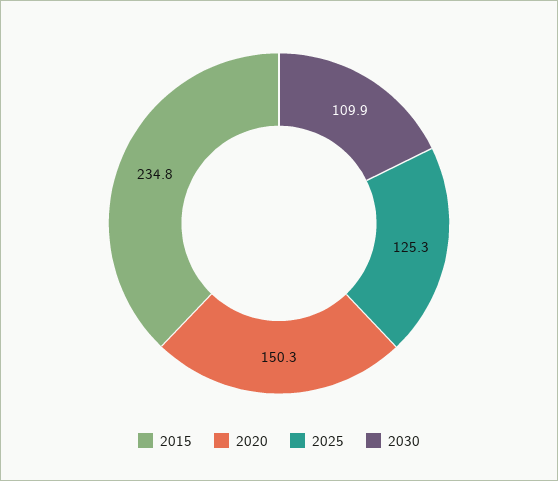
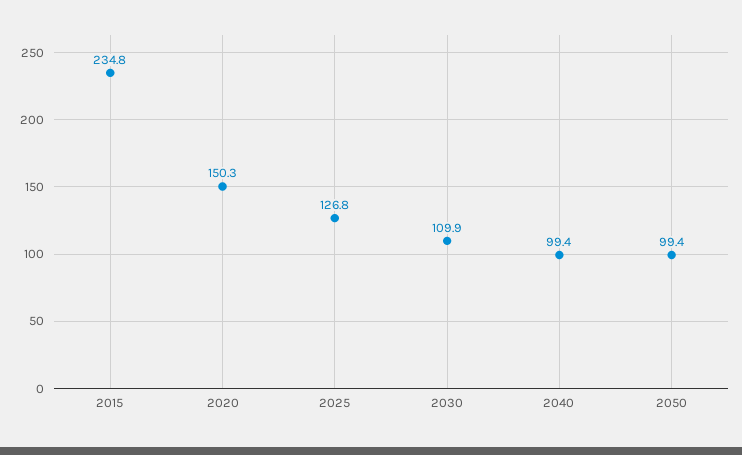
2025: 125.3 -> 126.8
2040: none -> 99.4
2050: none -> 99.4

